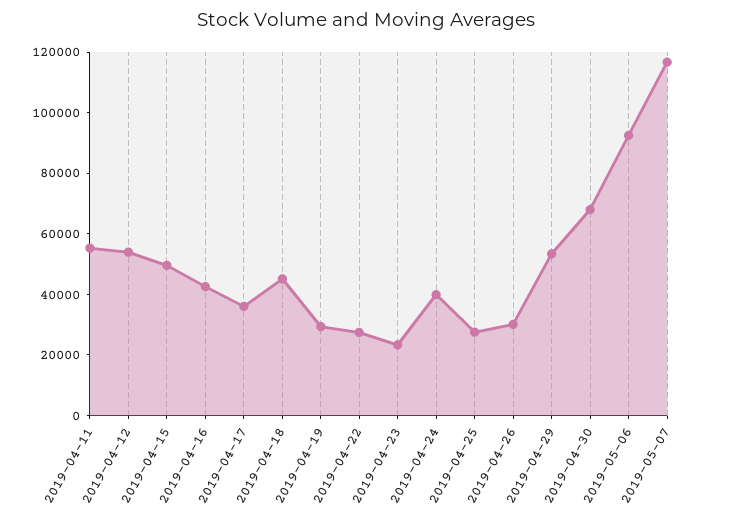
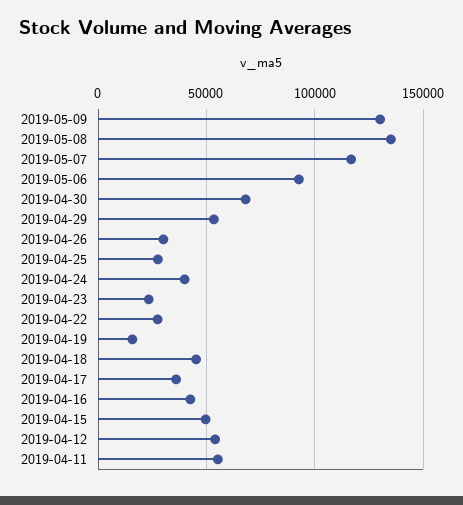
2019-04-19: 30000 -> 15000
2019-05-09: none -> 130000
2019-05-08: none -> 135000

